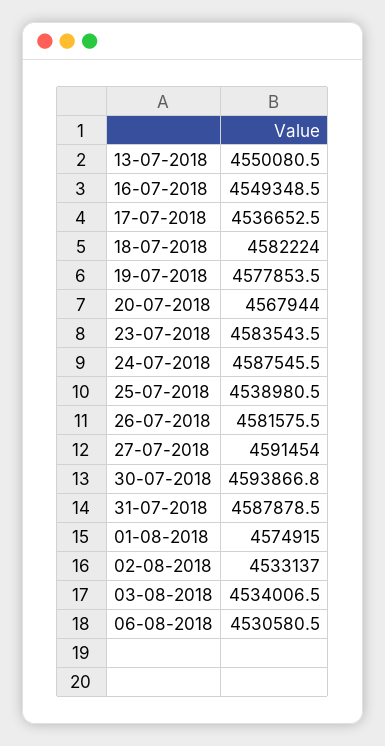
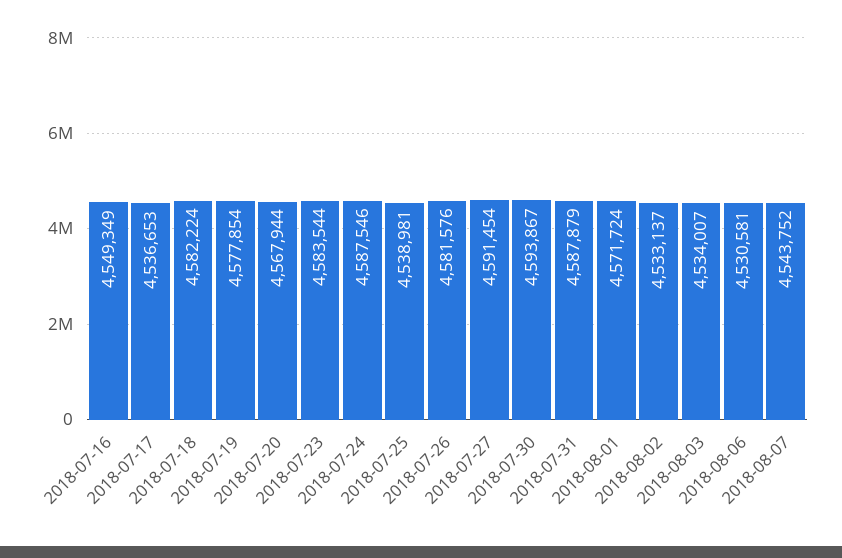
13-07-2018: 4550080.5 -> none
01-08-2018: 4574915 -> 4571724
2018-08-07: none -> 4543752

